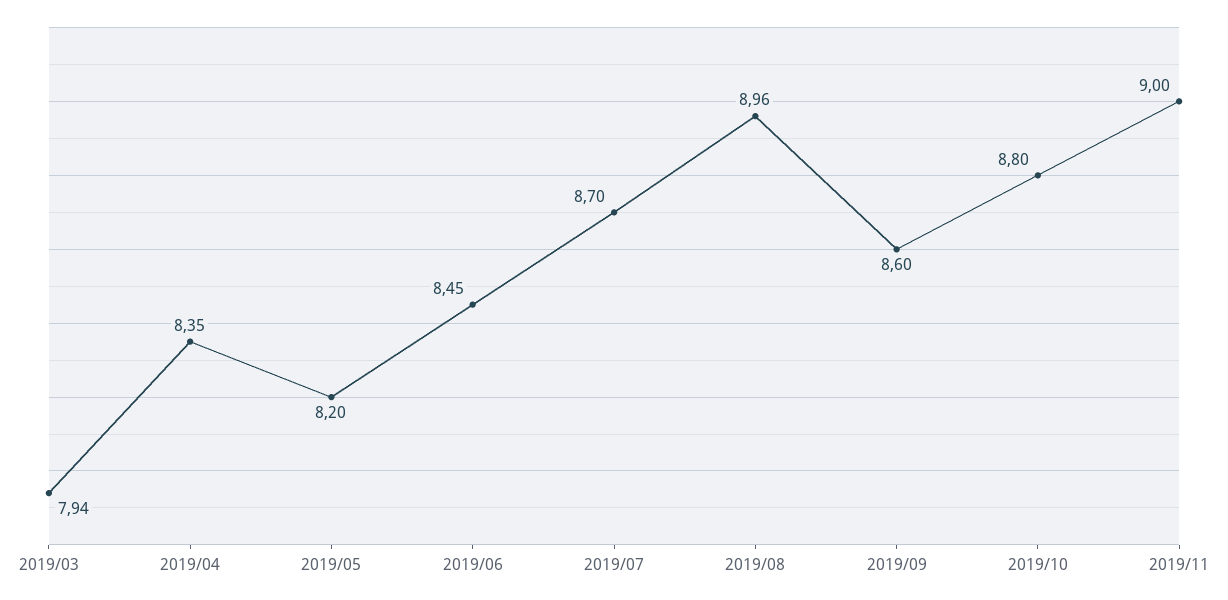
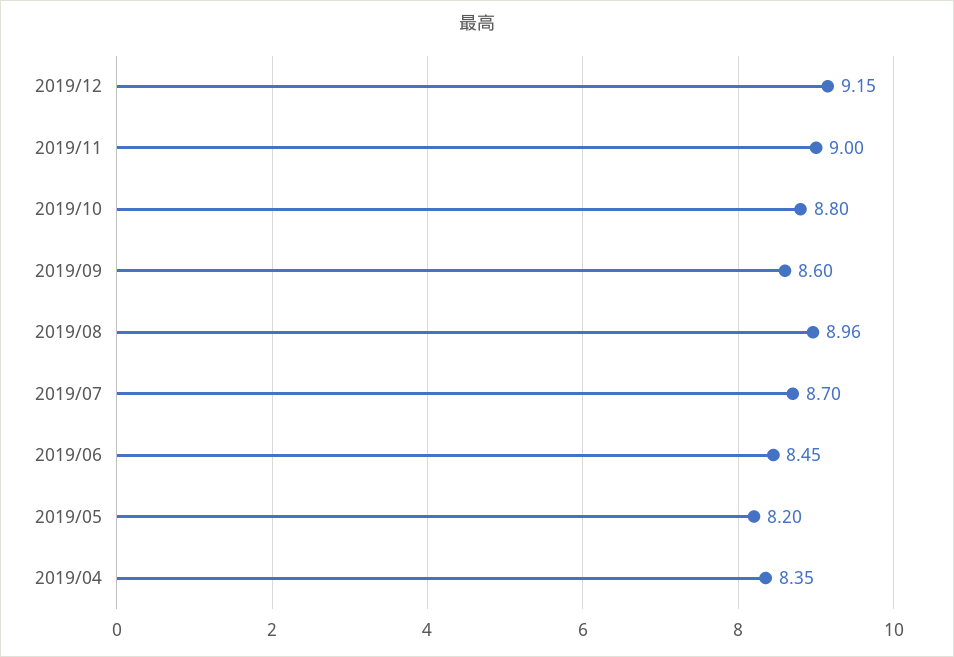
2019/03: 7.94 -> none
2019/12: none -> 9.15

